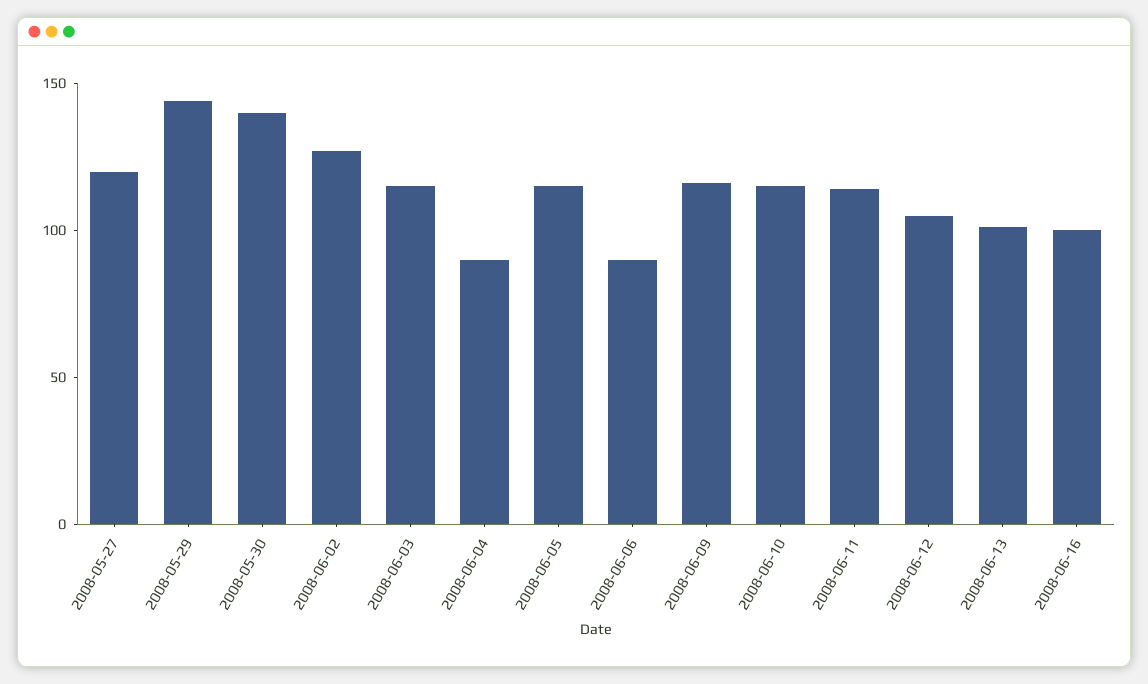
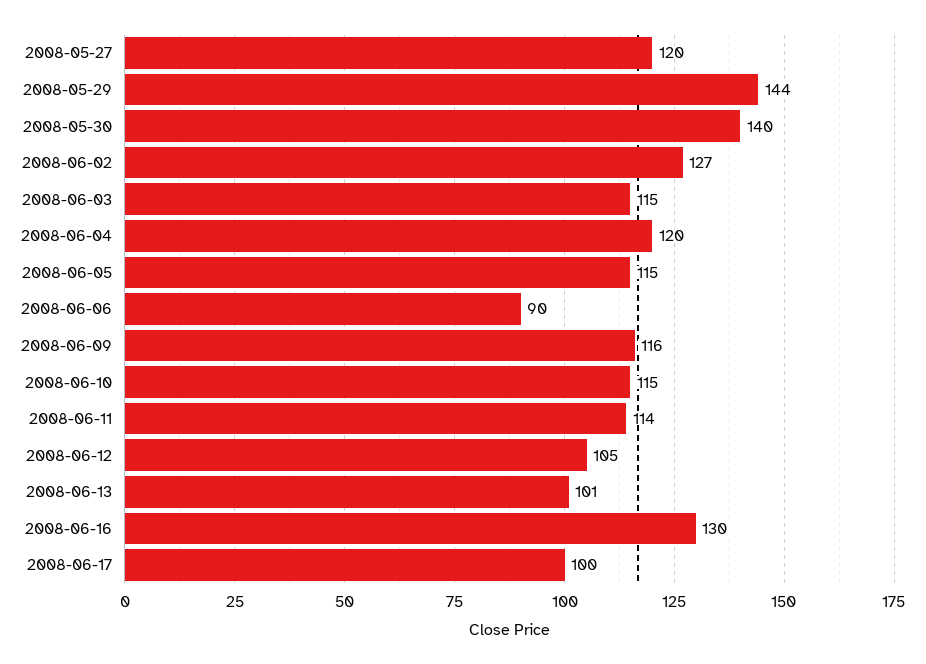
2008-06-04: 90 -> 120
2008-06-16: 100 -> 130
2008-06-17: none -> 100

